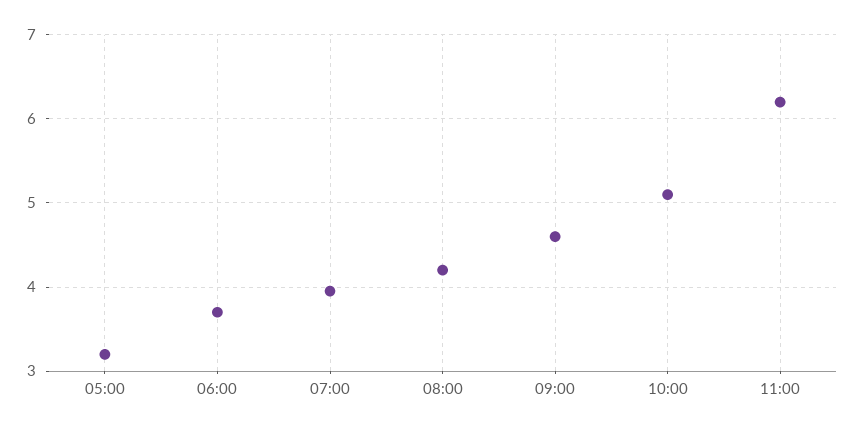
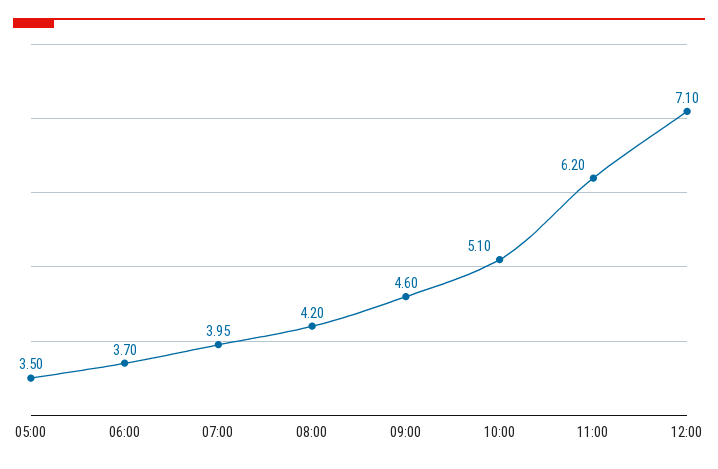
05:00: 3.2 -> 3.5
12:00: none -> 7.1

